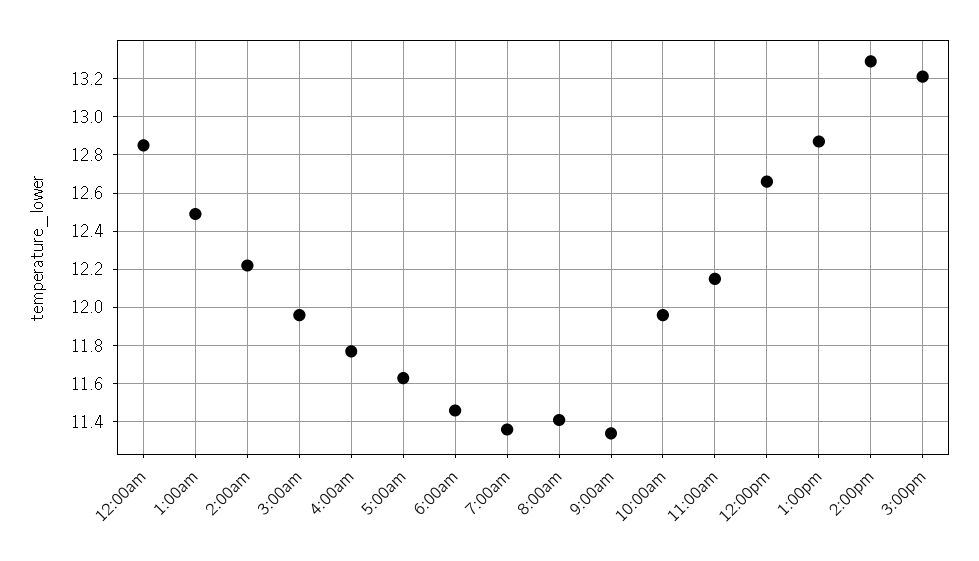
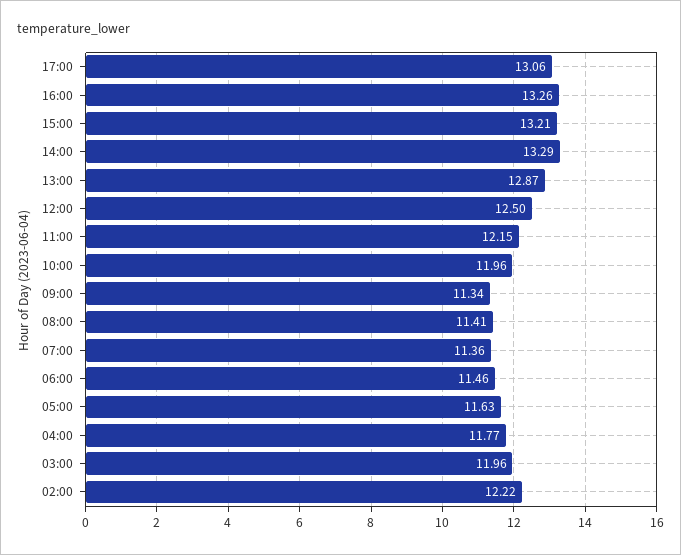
12:00am: 12.85 -> none
1:00am: 12.5 -> none
12:00pm: 12.65 -> 12.5
17:00: none -> 13.06
16:00: none -> 13.26

